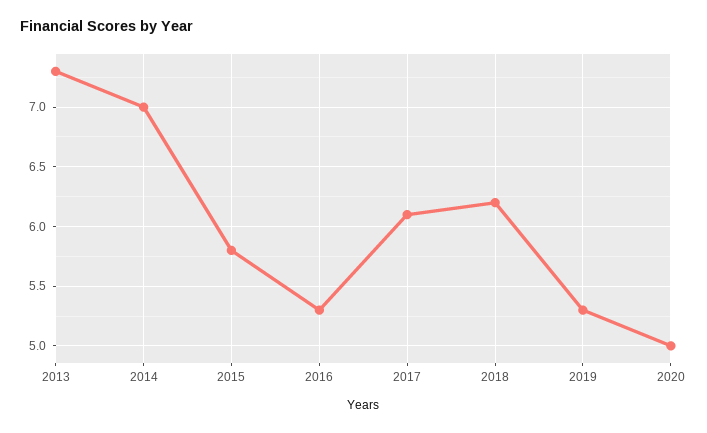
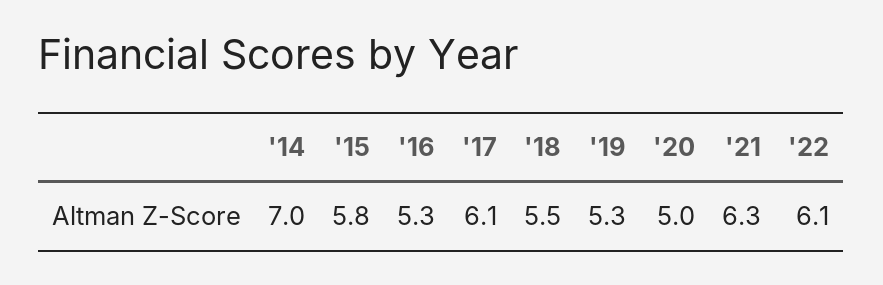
2013: 7.3 -> none
2018: 6.2 -> 5.5
'21: none -> 6.3
'22: none -> 6.1

